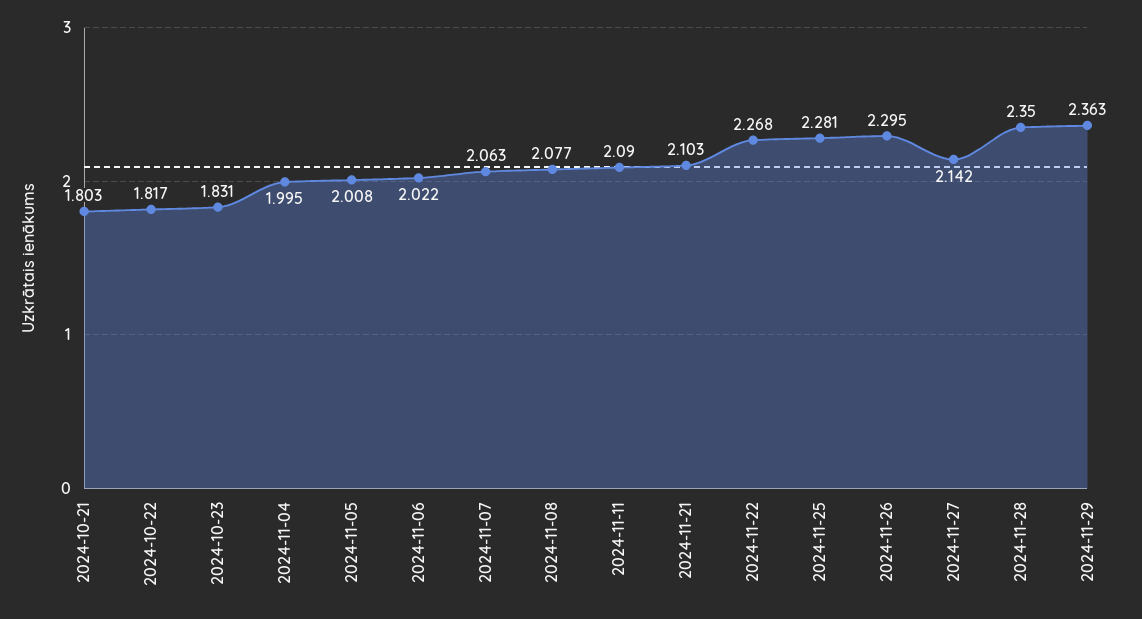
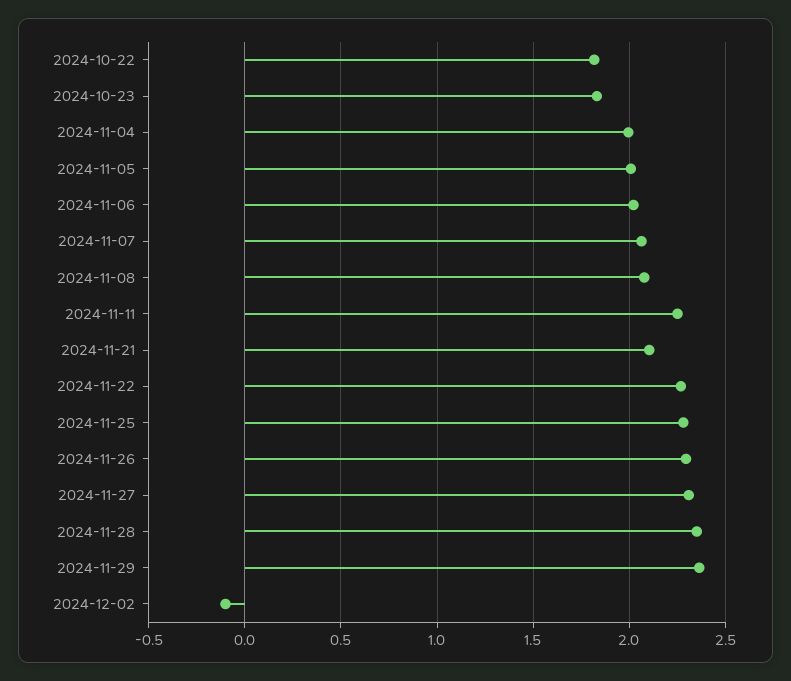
2024-10-21: 1.803 -> none
2024-11-11: 2.09 -> 2.25
2024-11-27: 2.142 -> 2.3
2024-12-02: none -> -0.1

